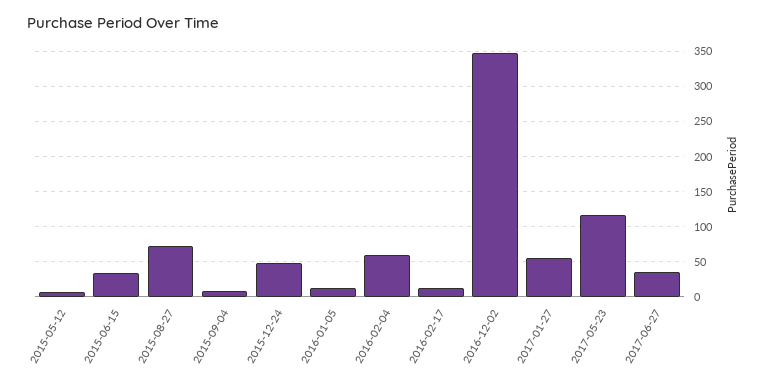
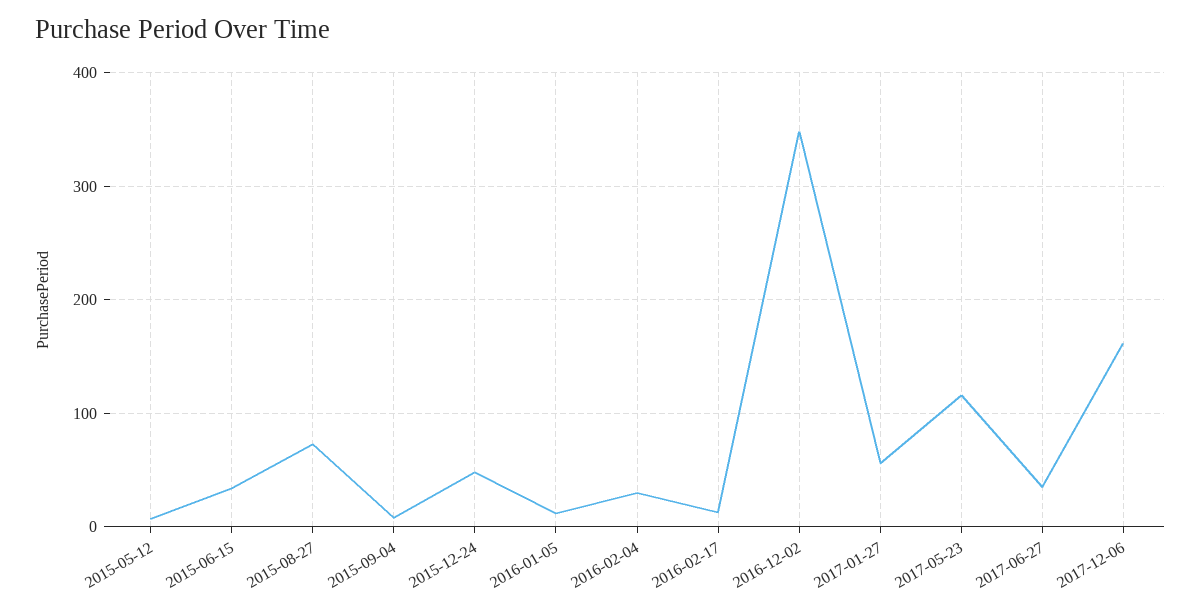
2016-02-04: 60 -> 30
2017-12-06: none -> 160

